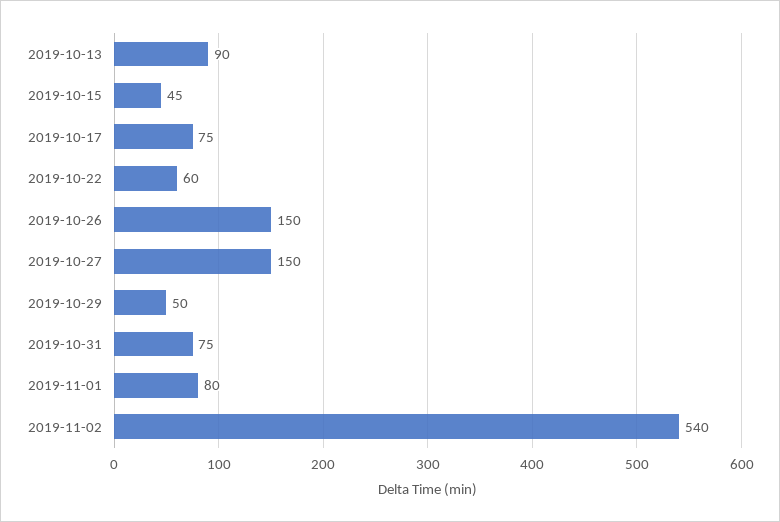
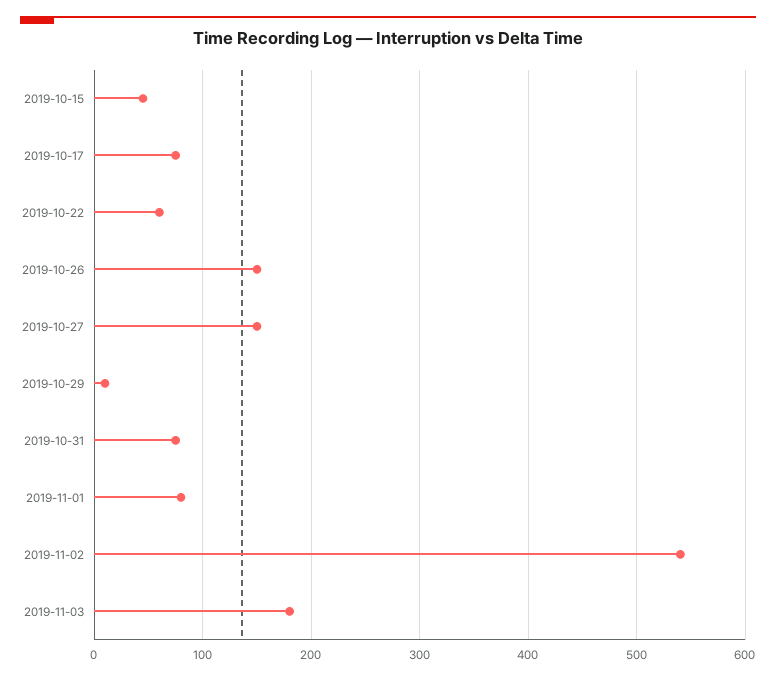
2019-10-13: 90 -> none
2019-10-29: 50 -> 10
2019-11-03: none -> 180

